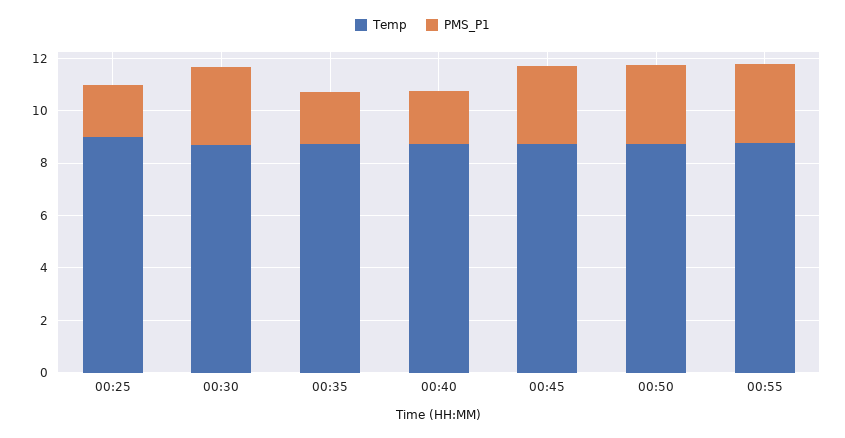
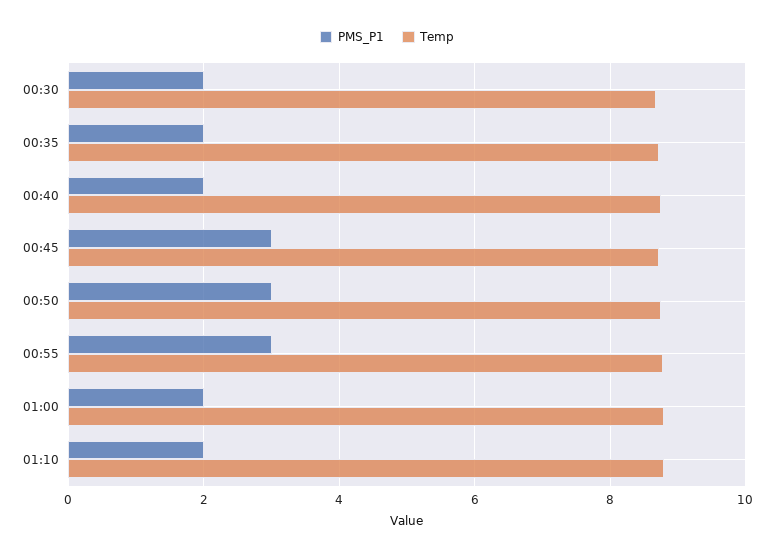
Temp, 00:25: 9 -> none
PMS_P1, 00:25: 2 -> none
PMS_P1, 00:30: 3 -> 2
PMS_P1, 01:00: none -> 2
Temp, 01:00: none -> 8.8
PMS_P1, 01:10: none -> 2
Temp, 01:10: none -> 8.8

